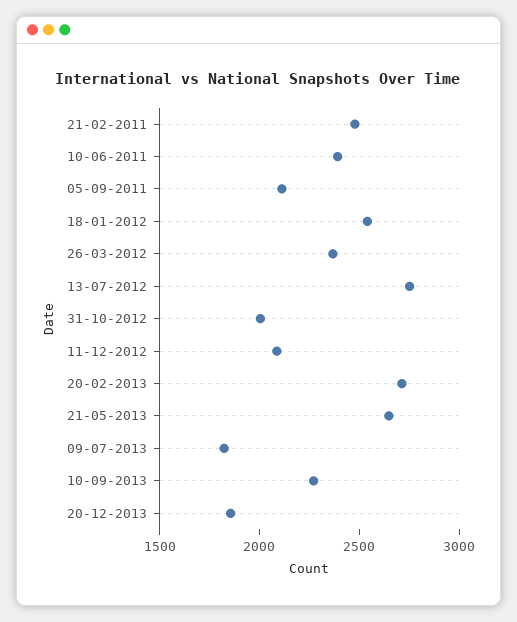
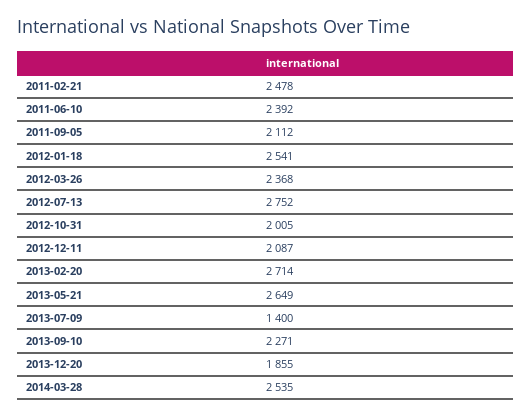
09-07-2013: 1800 -> 1400
2014-03-28: none -> 2535

